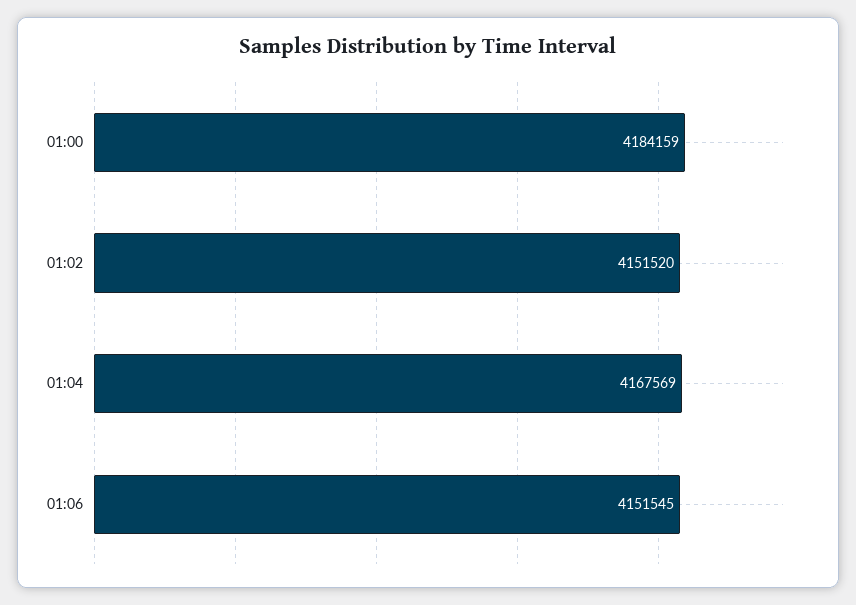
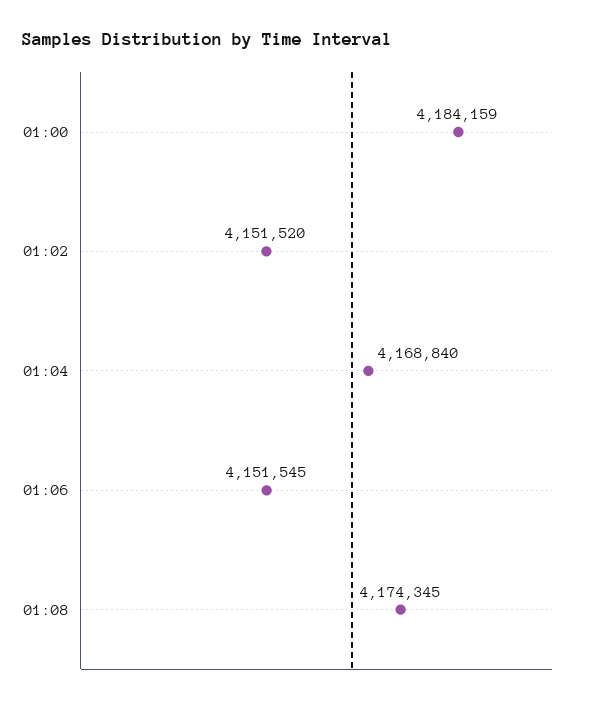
01:04: 4167569 -> 4168840
01:08: none -> 4174345

